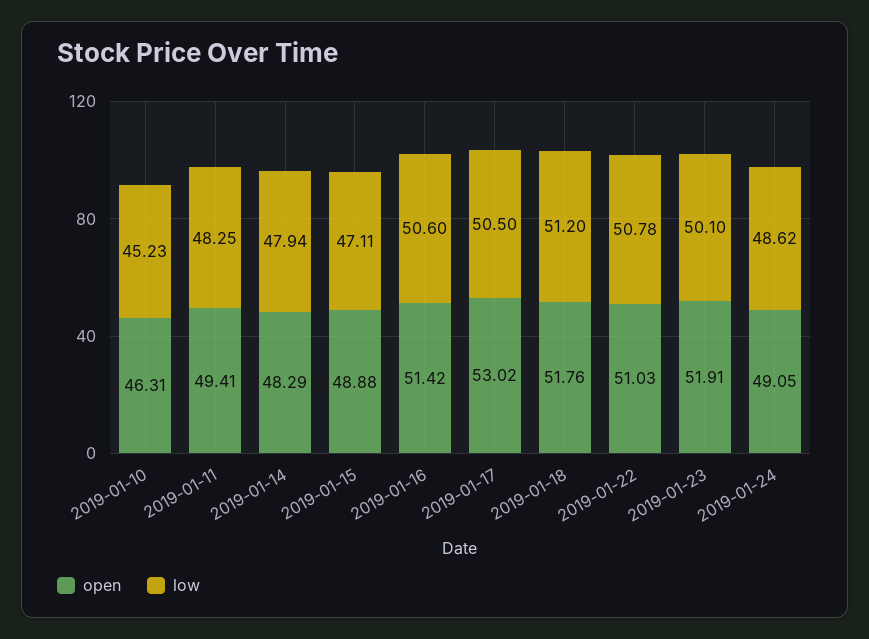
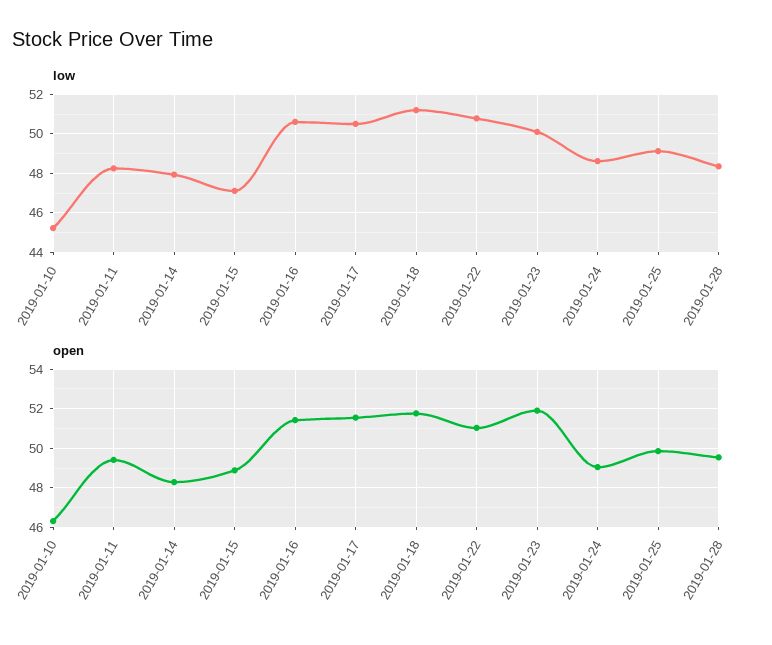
open, 2019-01-17: 53.02 -> 51.5
low, 2019-01-25: none -> 49
low, 2019-01-28: none -> 48.5
open, 2019-01-25: none -> 50
open, 2019-01-28: none -> 49.5

